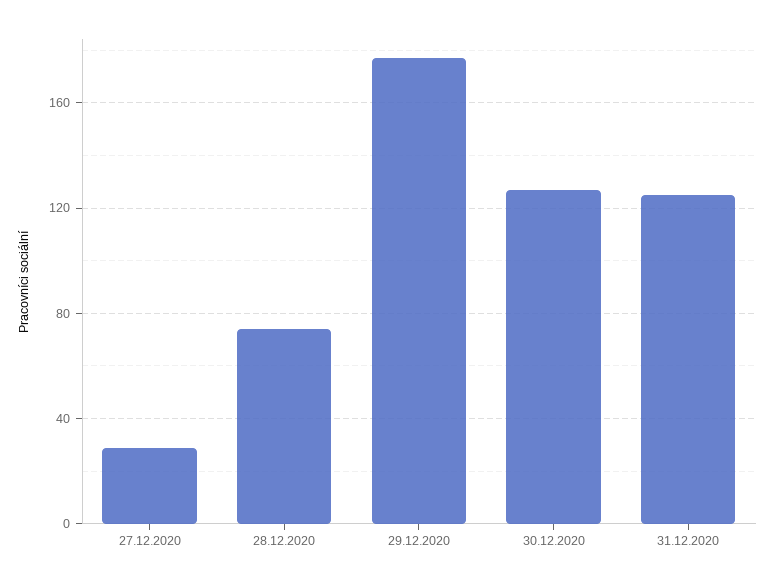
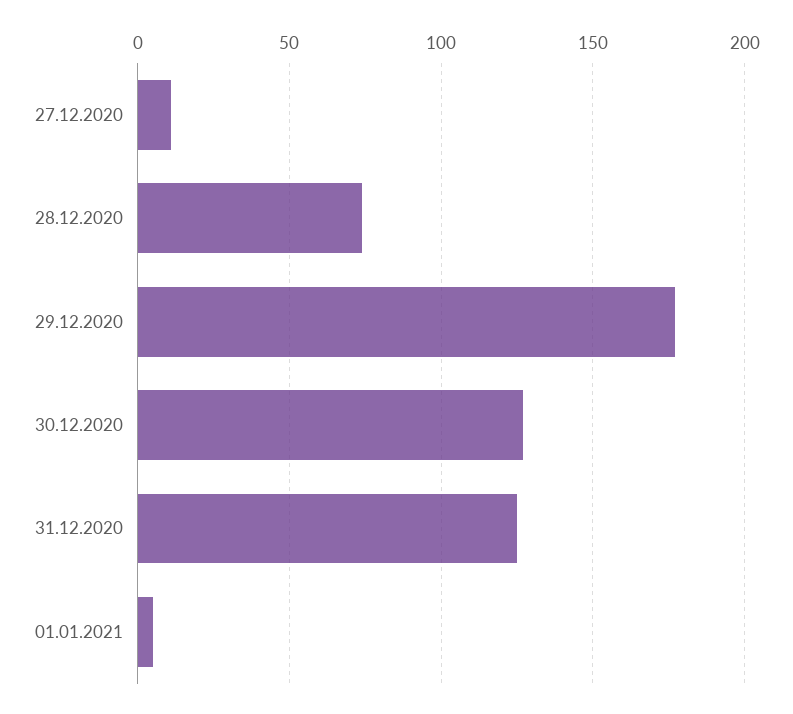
27.12.2020: 30 -> 10
01.01.2021: none -> 5

